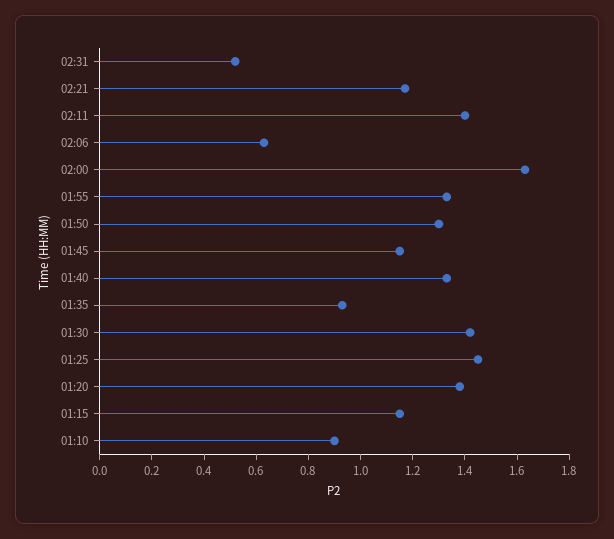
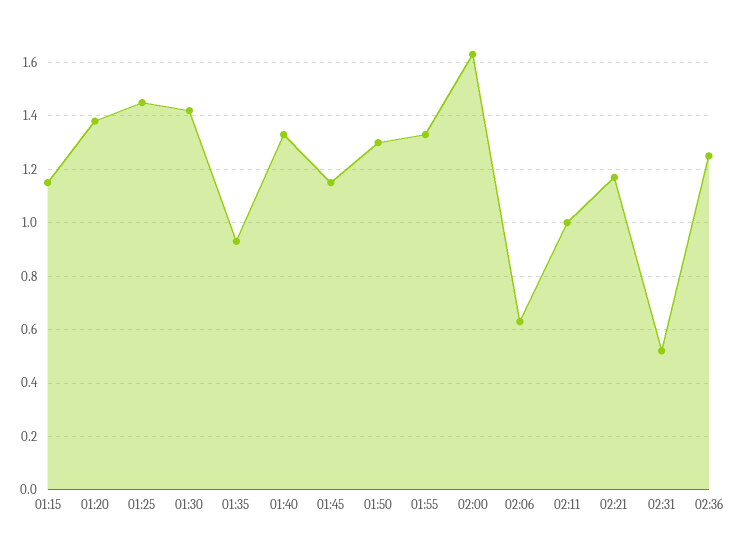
02:11: 1.4 -> 1
01:10: 0.9 -> none
02:36: none -> 1.25

